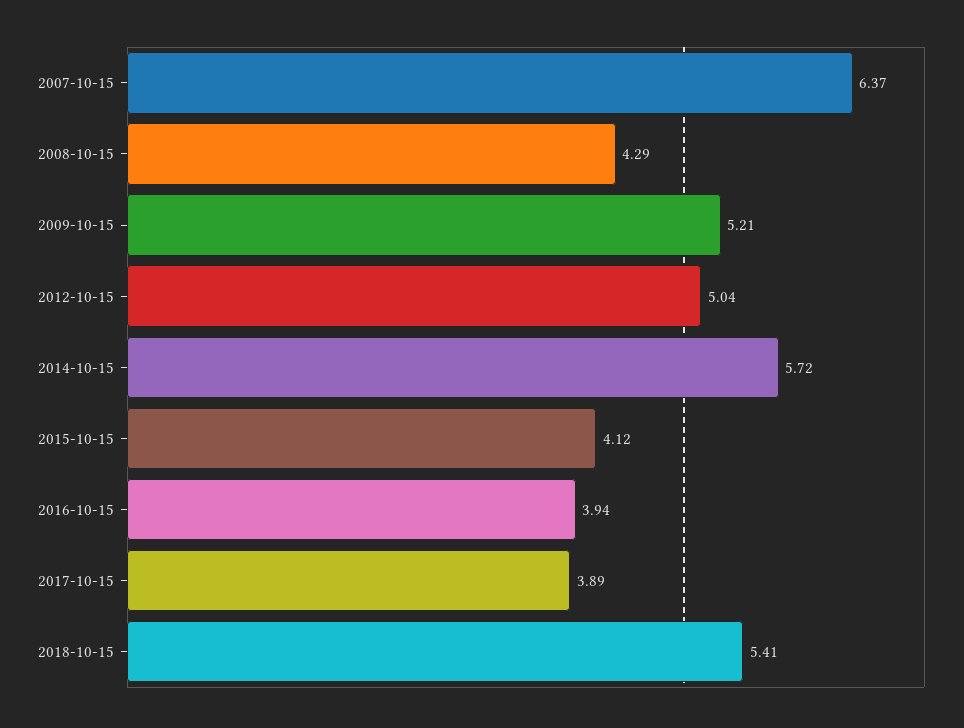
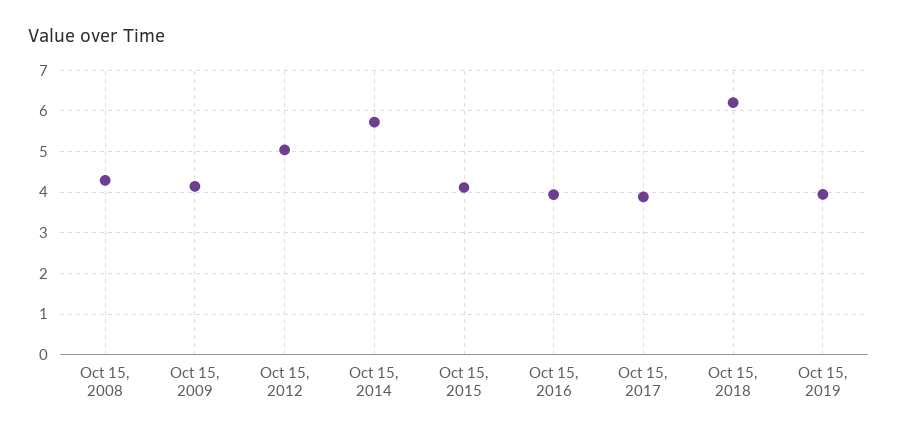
2007-10-15: 6.37 -> none
2009-10-15: 5.21 -> 4.2
2018-10-15: 5.41 -> 6.2
Oct 15, 2019: none -> 4

